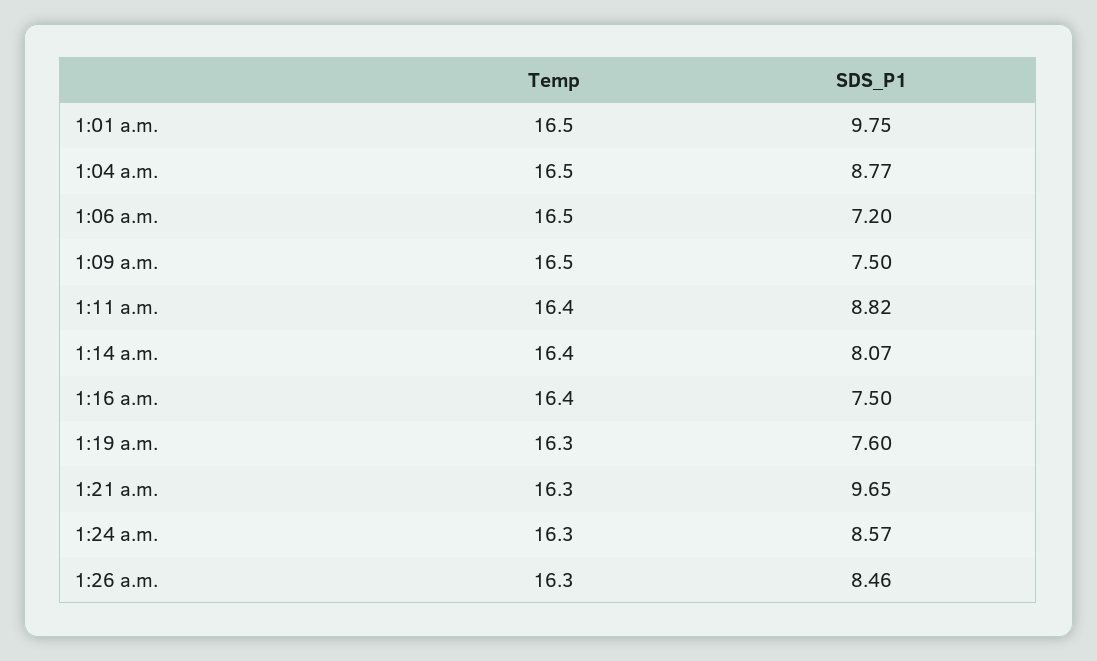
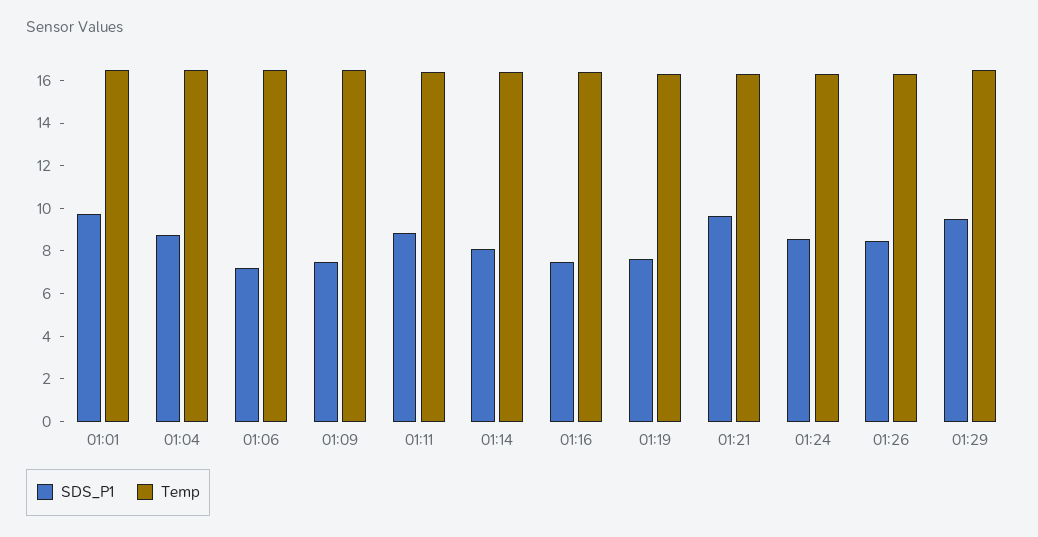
SDS_P1, 01:29: none -> 9.5
Temp, 01:29: none -> 16.5

